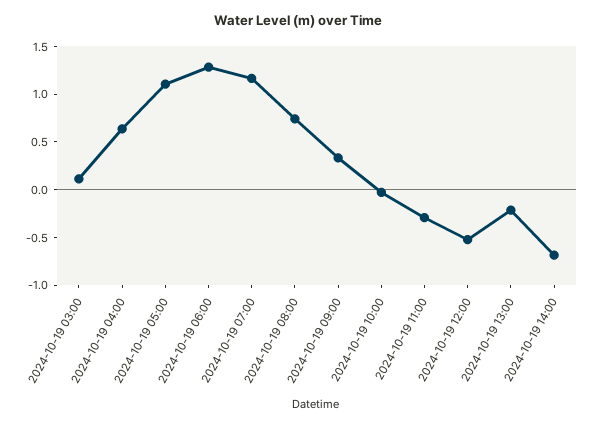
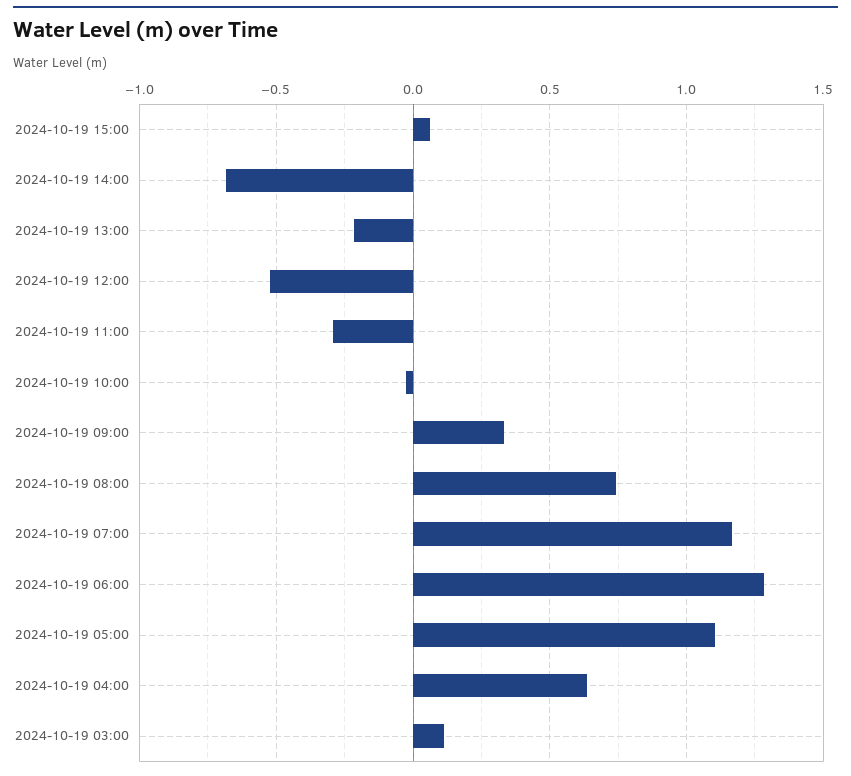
2024-10-19 15:00: none -> 0.05

